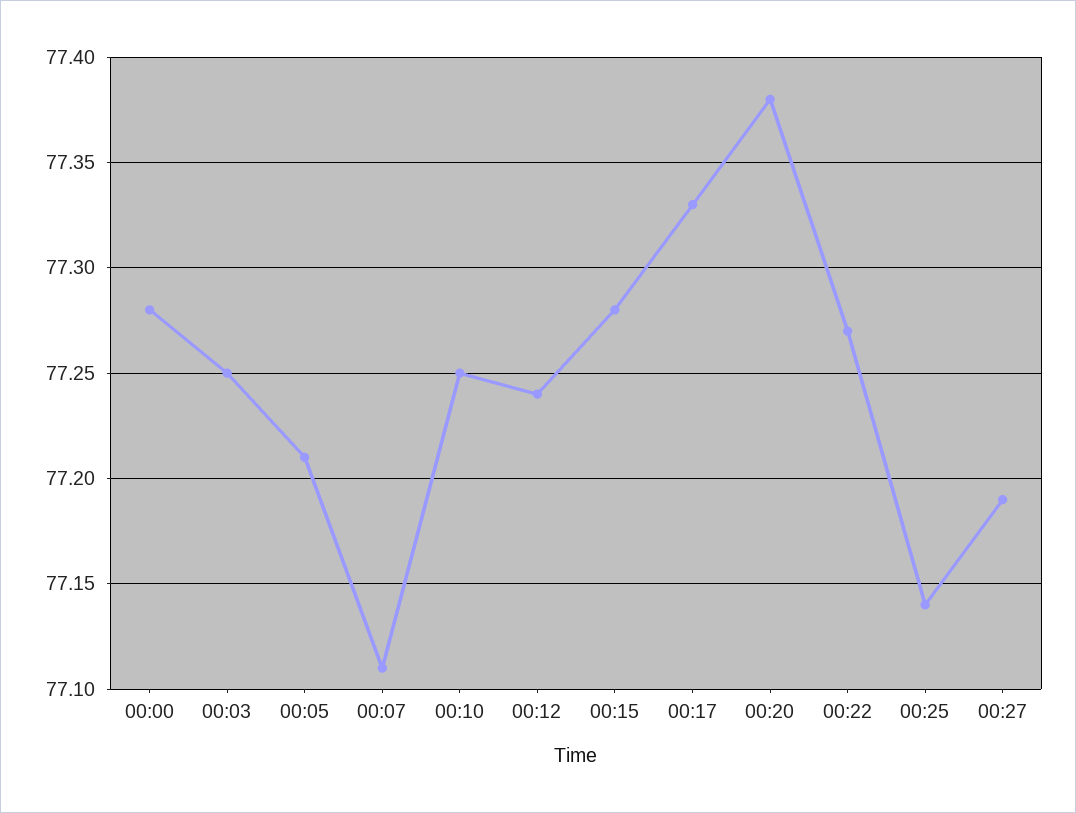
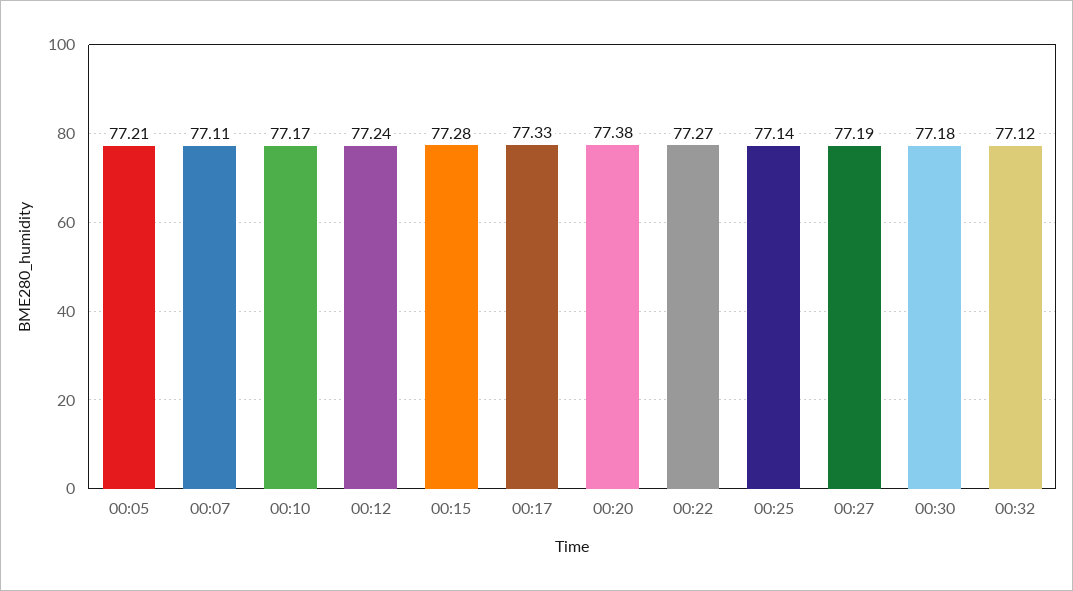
00:00: 77.28 -> none
00:03: 77.25 -> none
00:10: 77.25 -> 77.17
00:30: none -> 77.18
00:32: none -> 77.12

